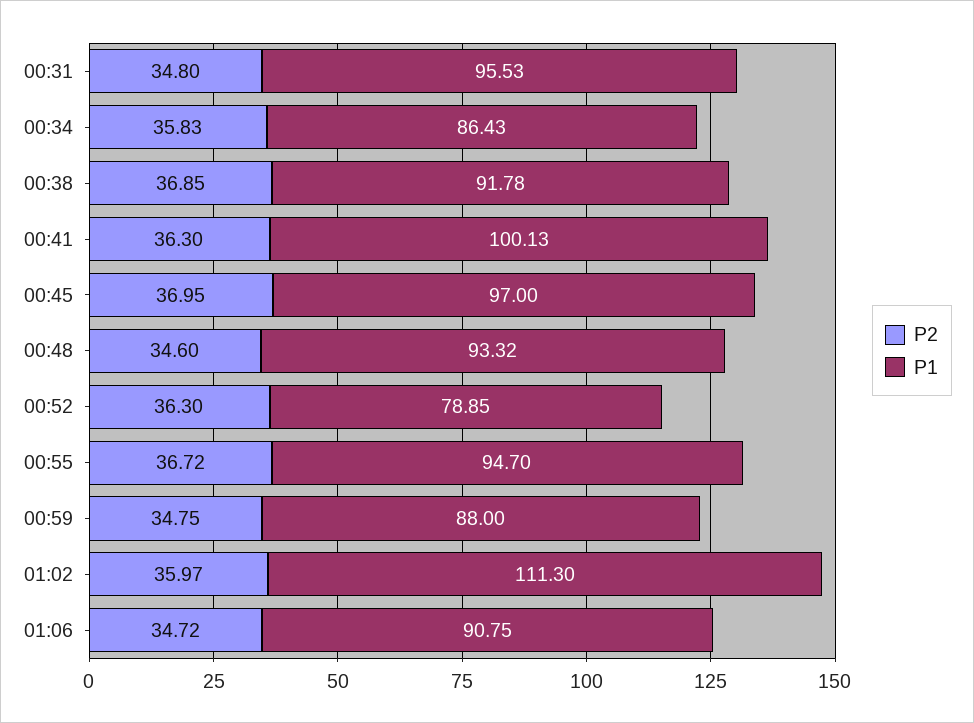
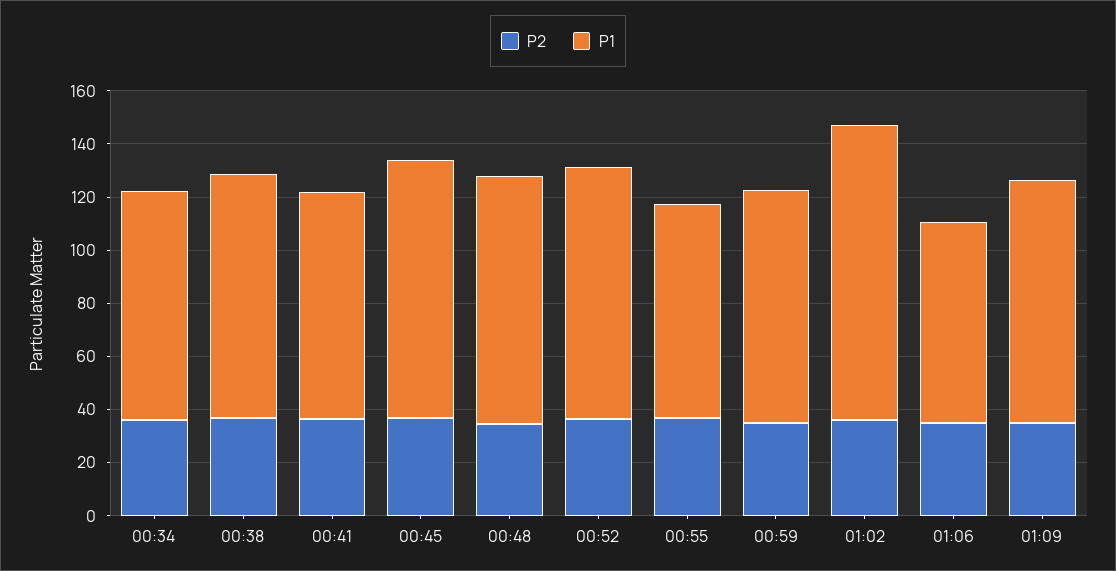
P2, 00:31: 34.8 -> none
P1, 00:31: 95.53 -> none
P1, 00:41: 100.13 -> 85
P1, 00:52: 78.85 -> 95
P1, 00:55: 94.7 -> 80
P1, 01:06: 90.75 -> 75
P2, 01:09: none -> 35
P1, 01:09: none -> 90

